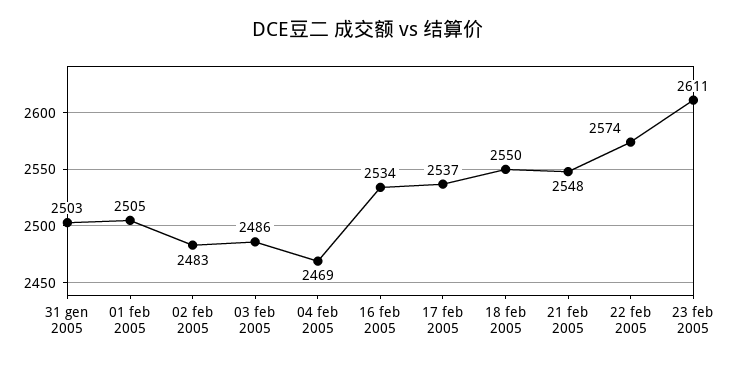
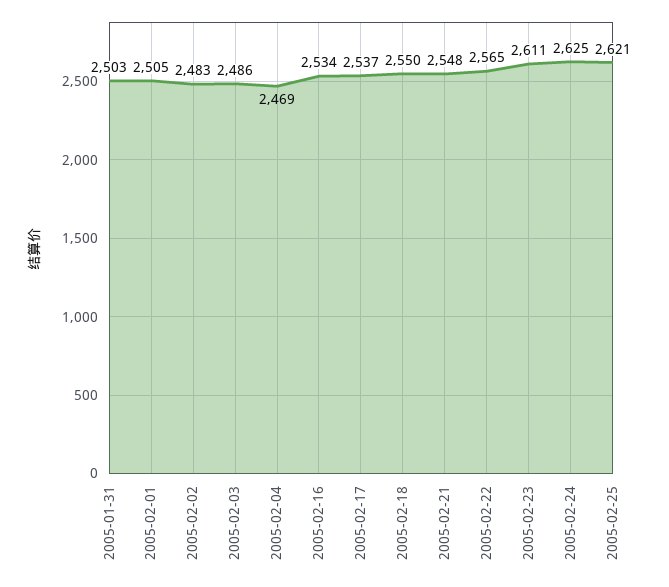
22 feb 2005: 2574 -> 2565
2005-02-24: none -> 2625
2005-02-25: none -> 2621

